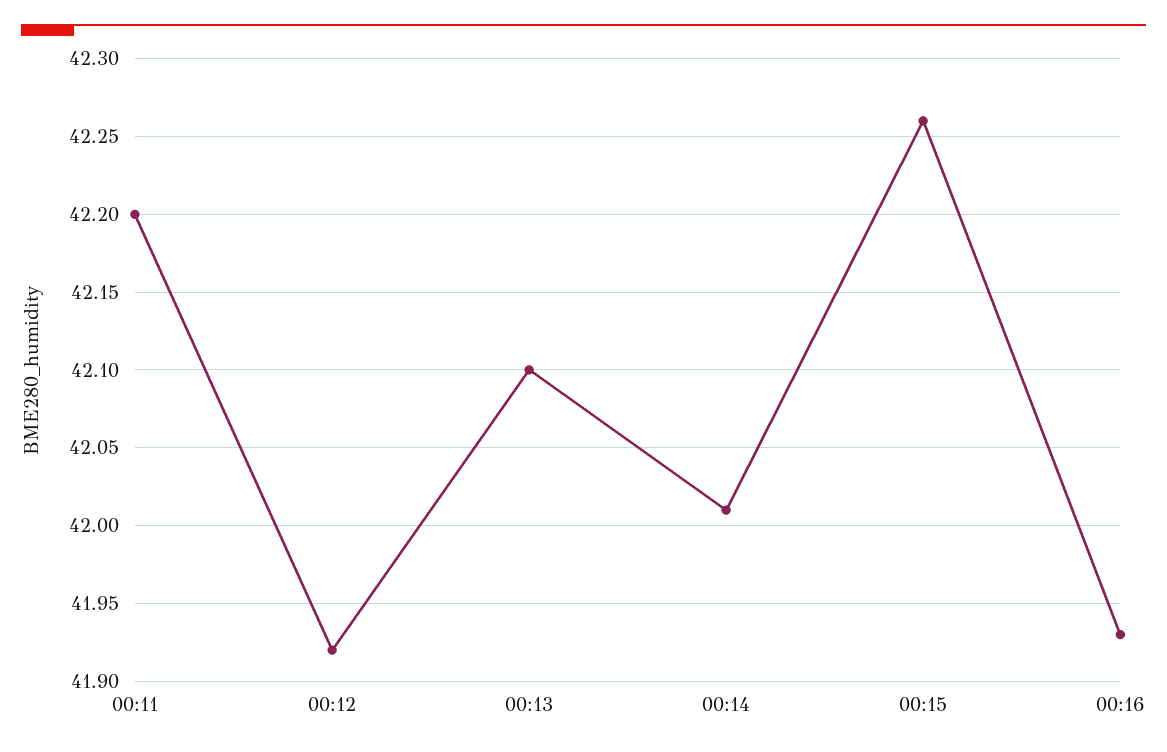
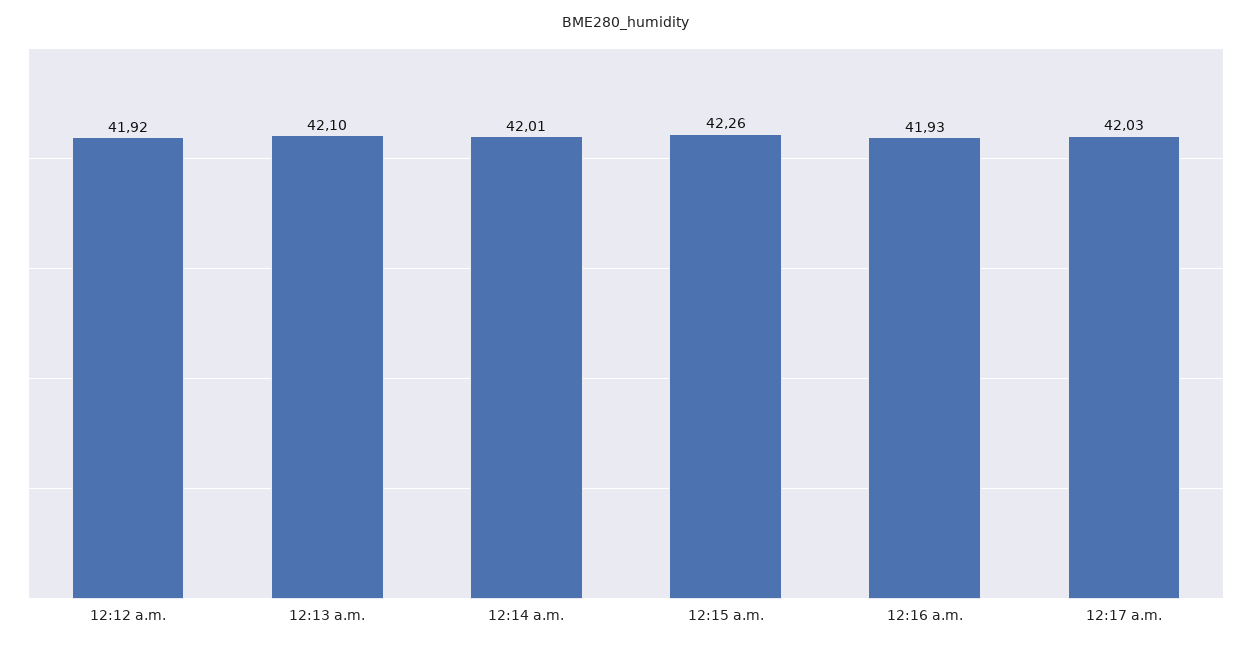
00:11: 42.2 -> none
12:17 a.m.: none -> 42.03

